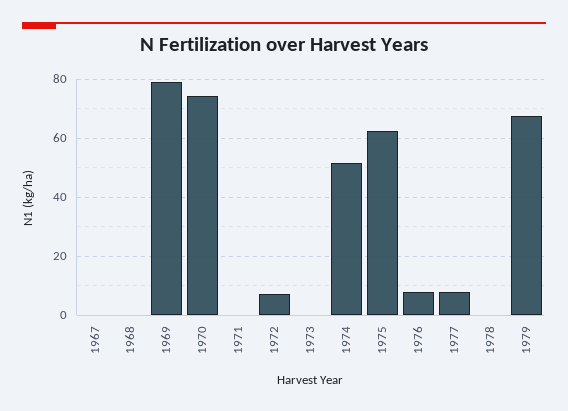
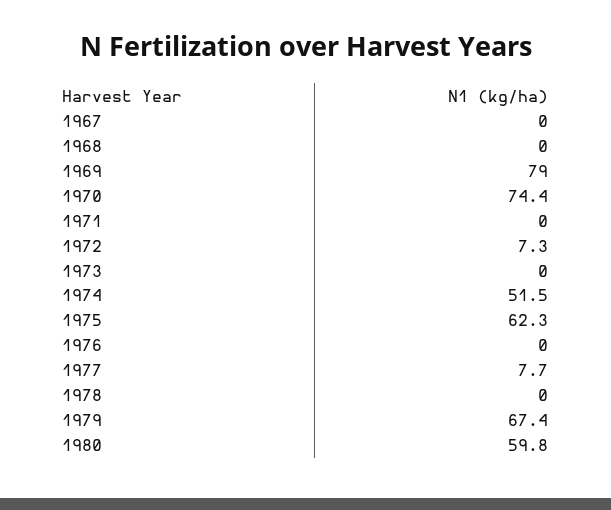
1976: 7.5 -> 0
1980: none -> 59.8

